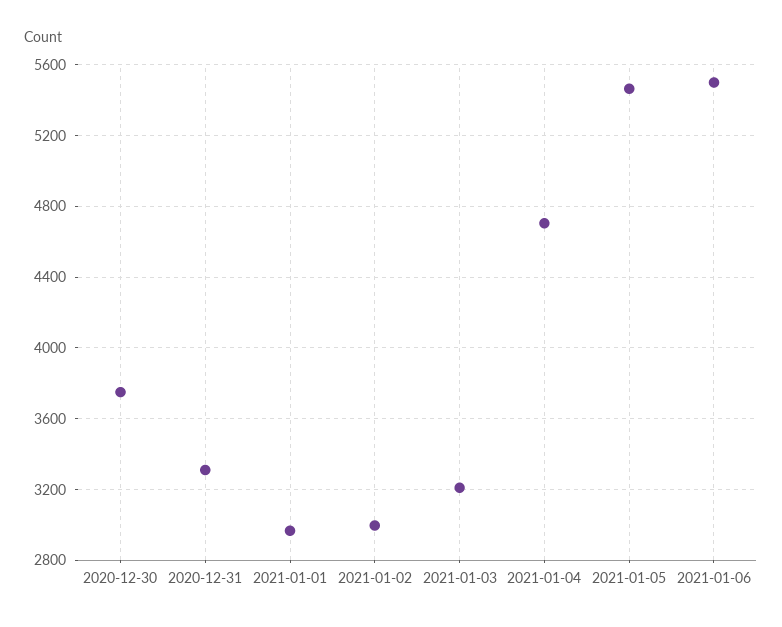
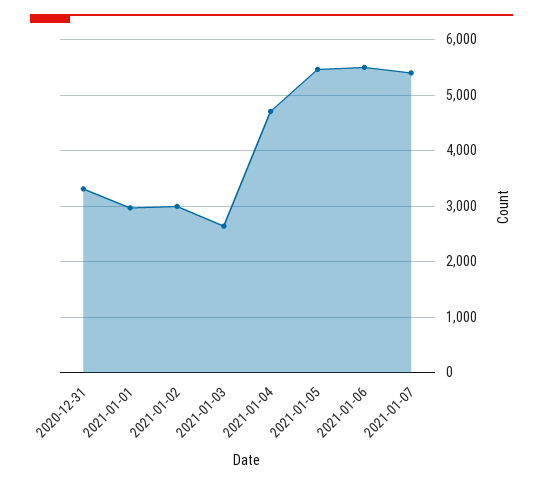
2020-12-30: 3750 -> none
2021-01-03: 3200 -> 2600
2021-01-07: none -> 5400

